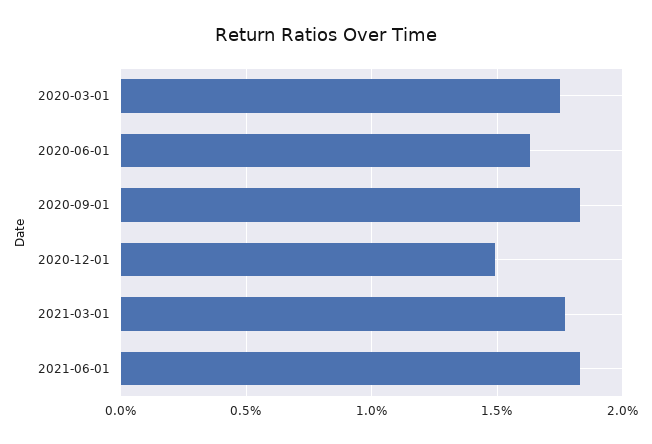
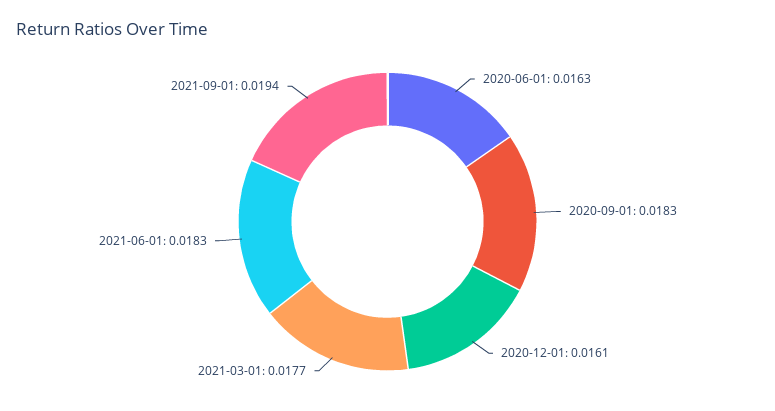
2020-03-01: 0.0175 -> none
2020-12-01: 0.015 -> 0.0161
2021-09-01: none -> 0.0194

